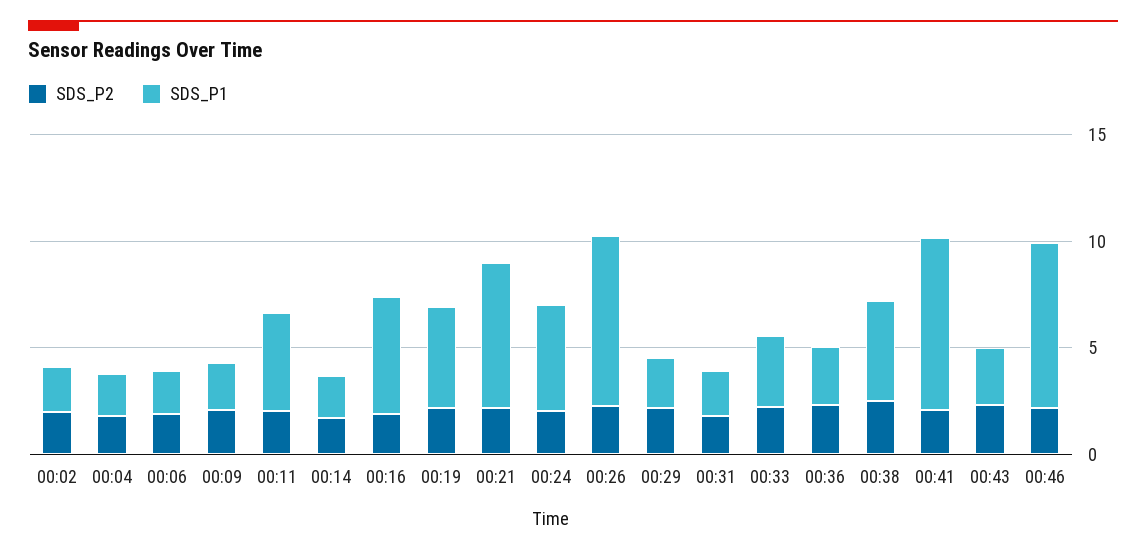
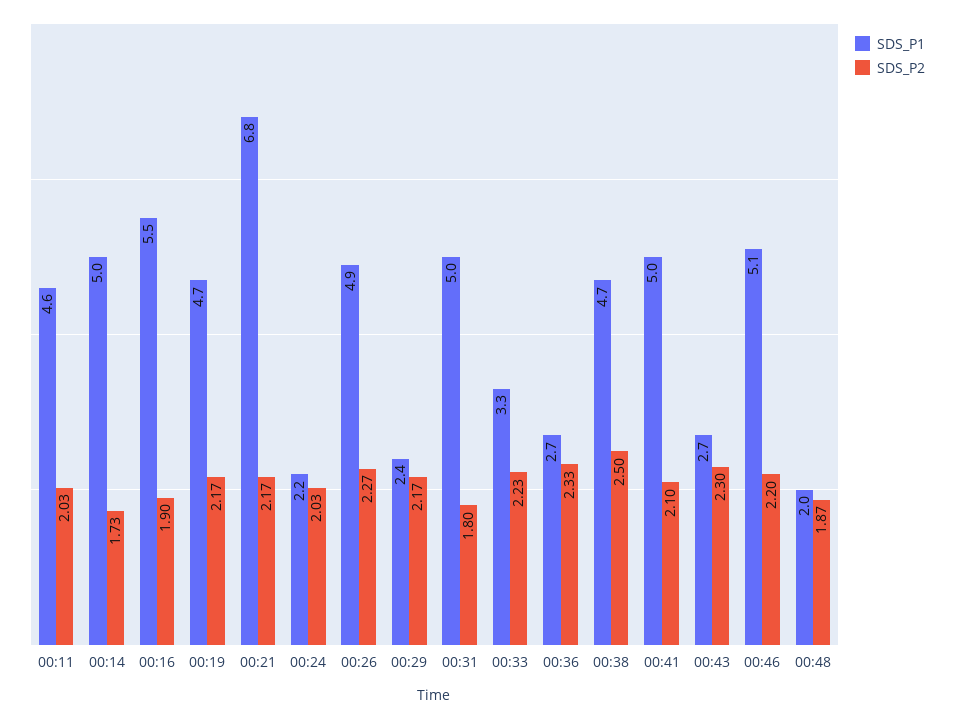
SDS_P2, 00:02: 2 -> none
SDS_P1, 00:02: 2 -> none
SDS_P2, 00:04: 2 -> none
SDS_P1, 00:04: 2 -> none
SDS_P2, 00:06: 2 -> none
SDS_P1, 00:06: 2 -> none
SDS_P2, 00:09: 2 -> none
SDS_P1, 00:09: 2 -> none
SDS_P1, 00:14: 2 -> 5
SDS_P1, 00:24: 5 -> 2.2
SDS_P1, 00:26: 8 -> 4.9
SDS_P1, 00:31: 2 -> 5
SDS_P1, 00:41: 8 -> 5
SDS_P1, 00:46: 8 -> 5.1
SDS_P1, 00:48: none -> 2
SDS_P2, 00:48: none -> 1.87

